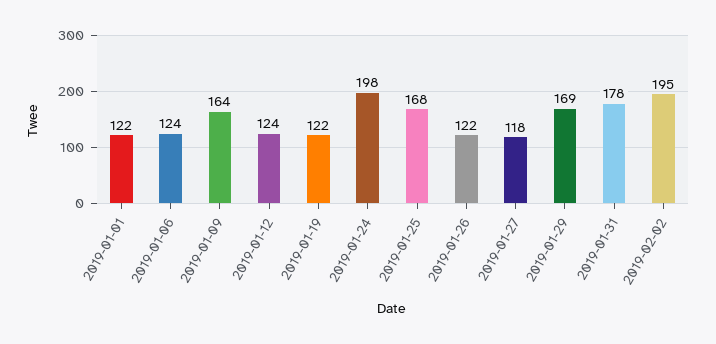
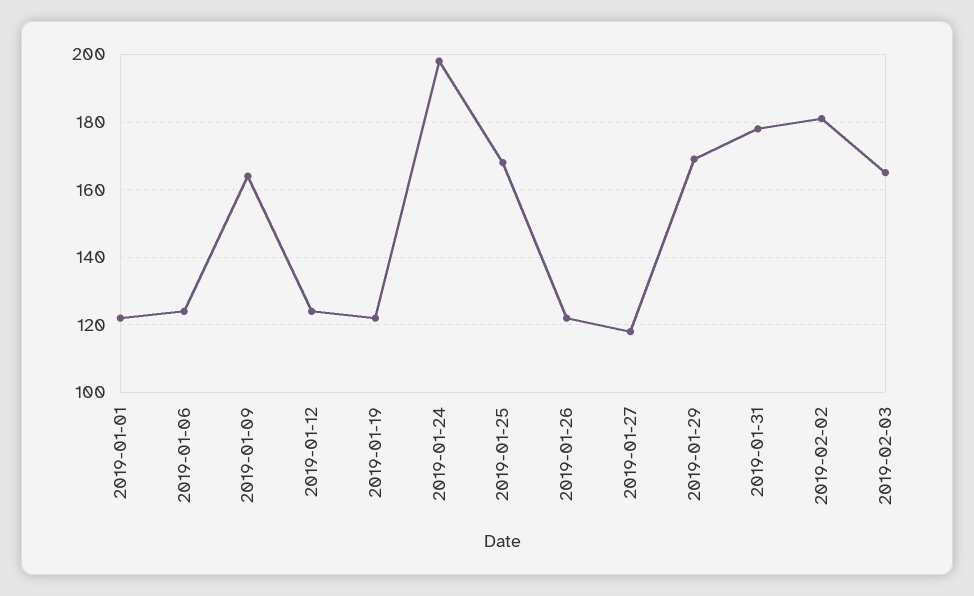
2019-02-02: 195 -> 180
2019-02-03: none -> 165

